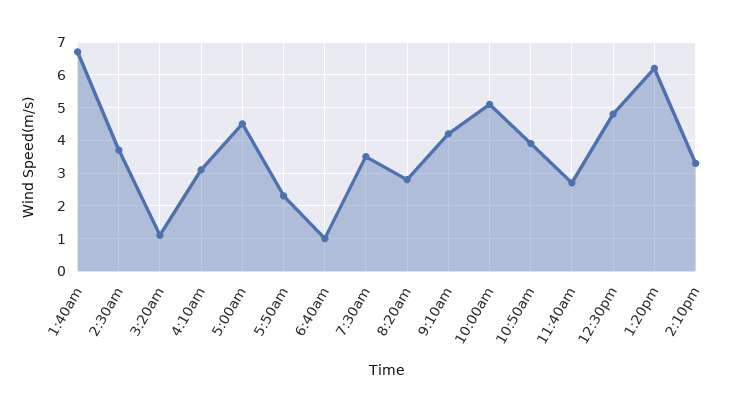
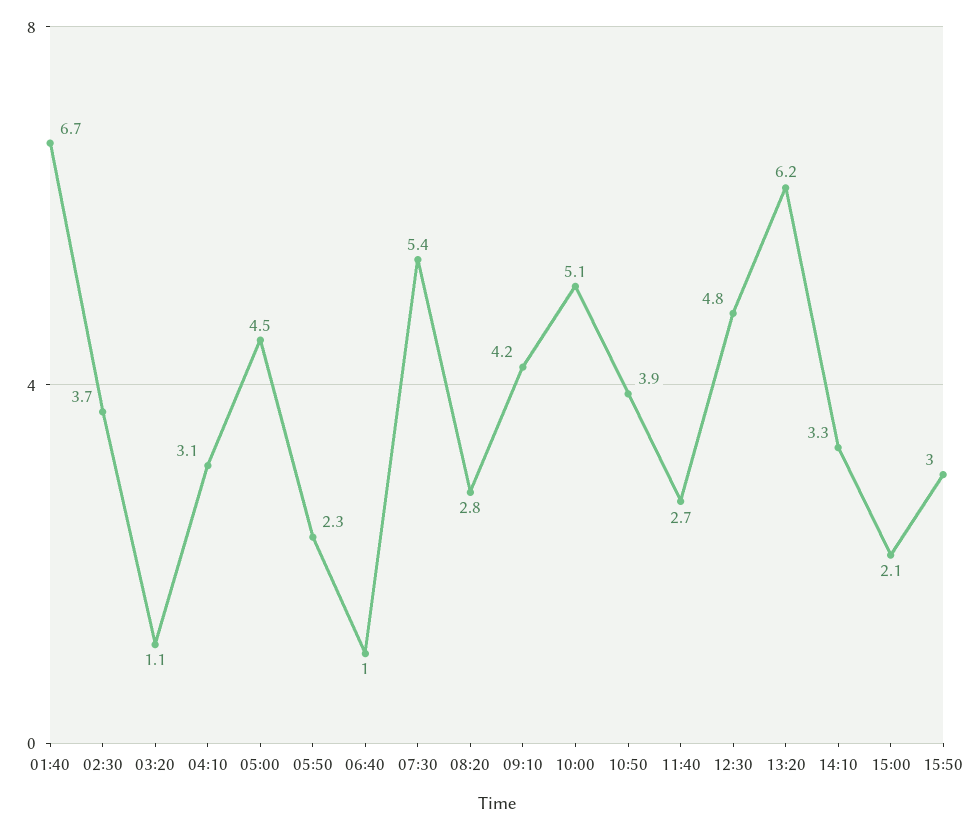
7:30am: 3.5 -> 5.4
15:00: none -> 2.1
15:50: none -> 3

